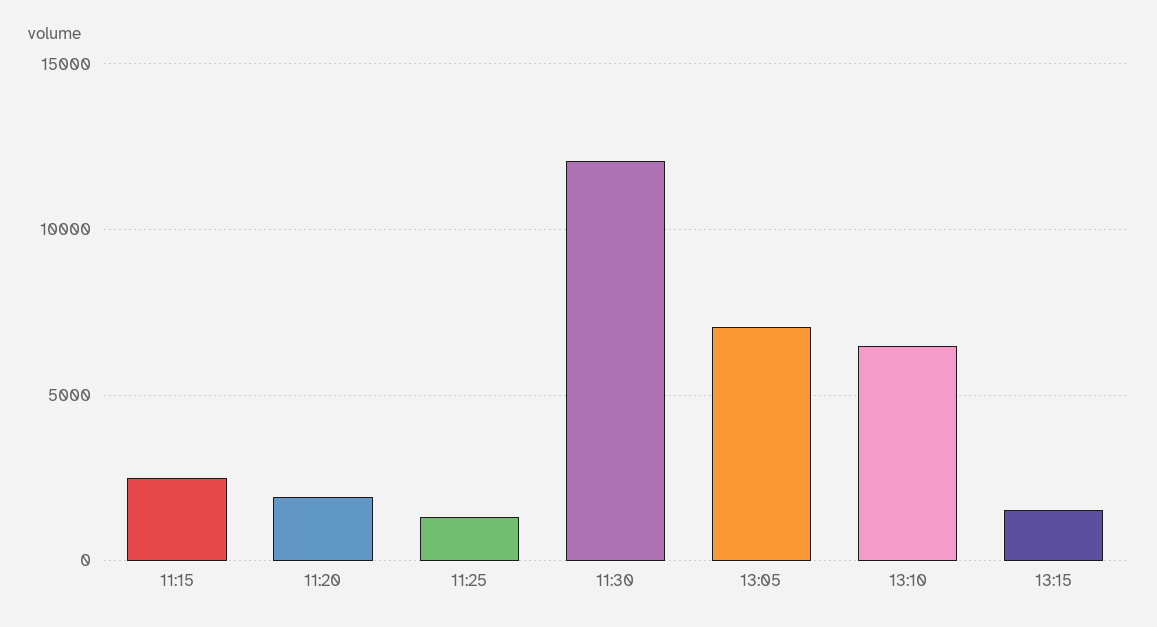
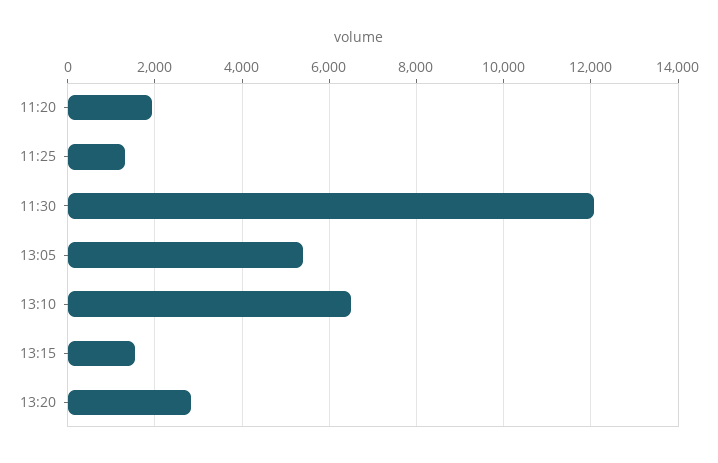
11:15: 2500 -> none
13:05: 7000 -> 5400
13:20: none -> 2800

